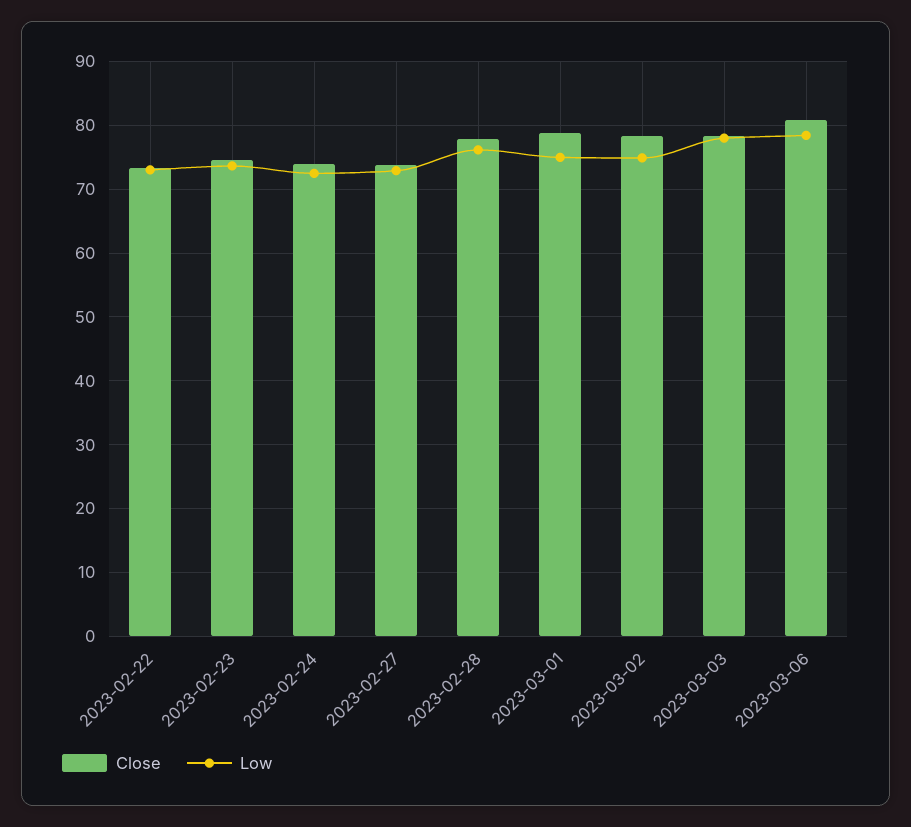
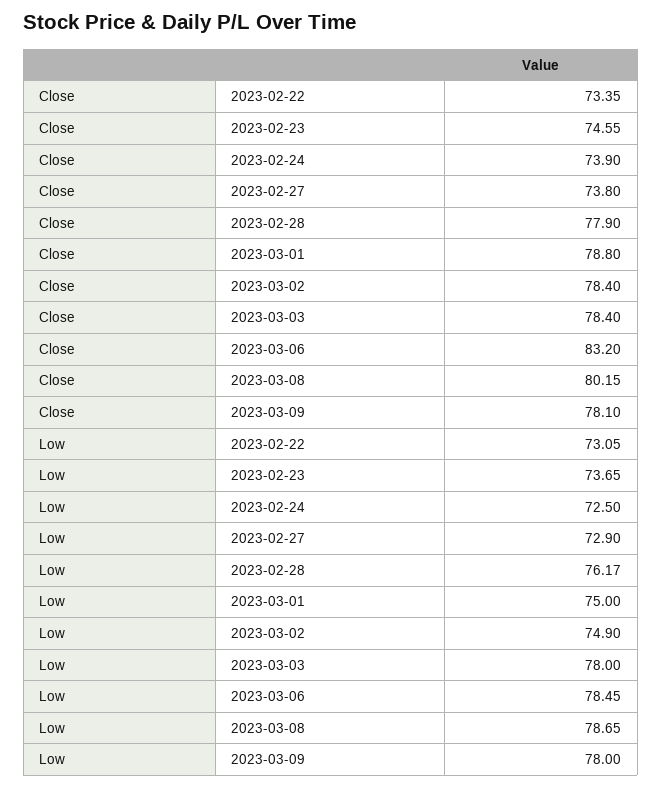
Close, 2023-03-06: 81 -> 83.2
Close, 2023-03-08: none -> 80.15
Close, 2023-03-09: none -> 78.1
Low, 2023-03-08: none -> 78.65
Low, 2023-03-09: none -> 78

